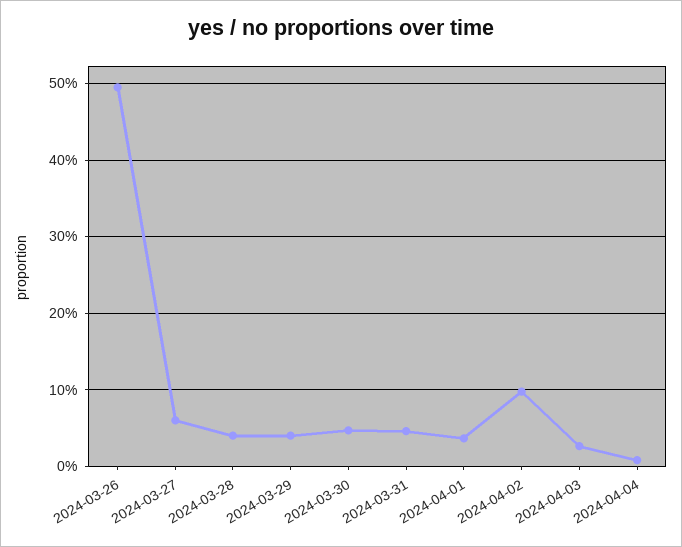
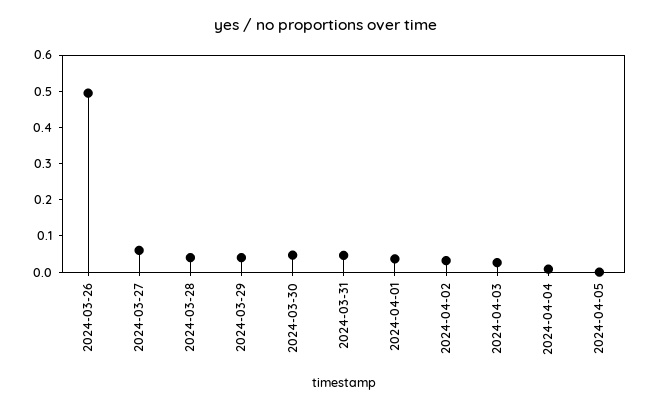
2024-04-02: 0.1 -> 0.025
2024-04-05: none -> 0

